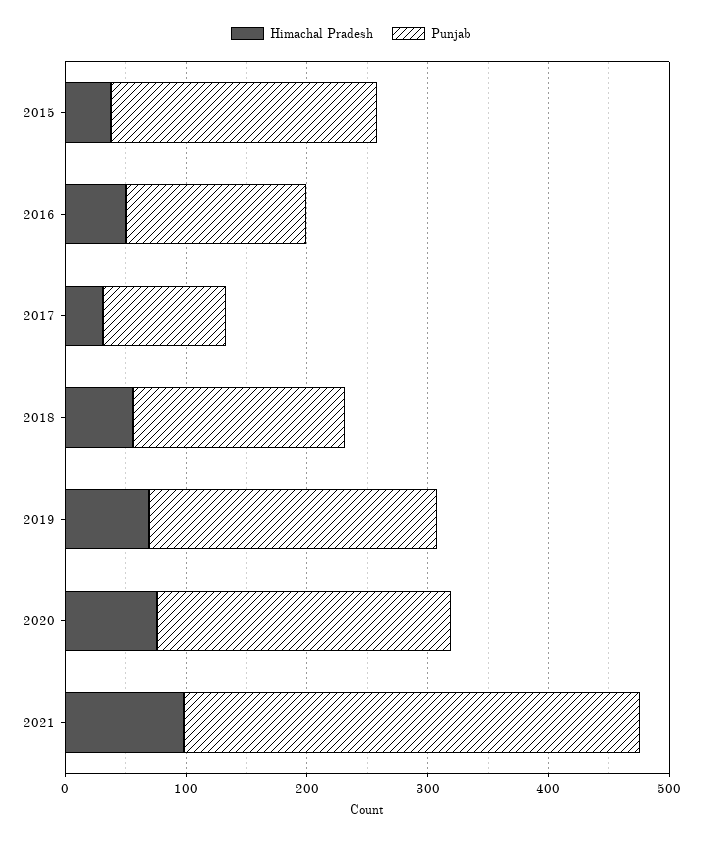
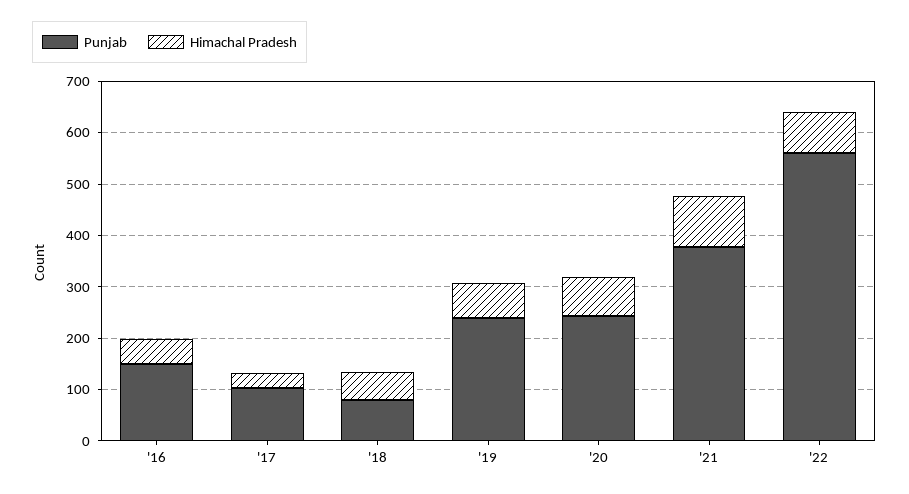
Himachal Pradesh, 2015: 40 -> none
Punjab, 2015: 220 -> none
Punjab, 2018: 180 -> 80
Punjab, '22: none -> 560
Himachal Pradesh, '22: none -> 80

